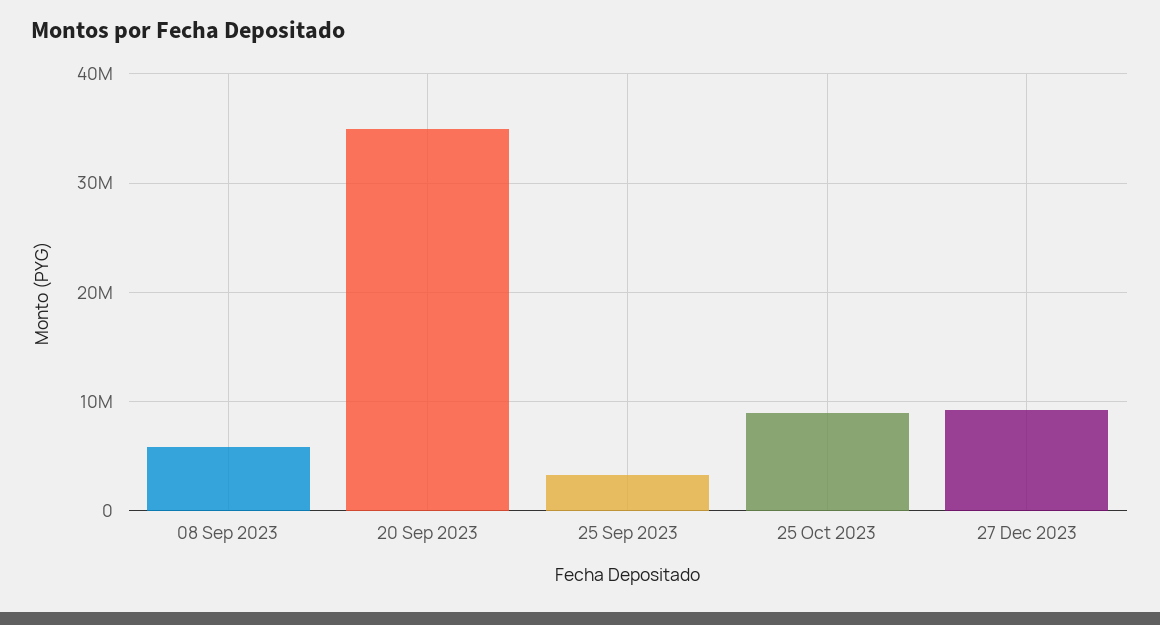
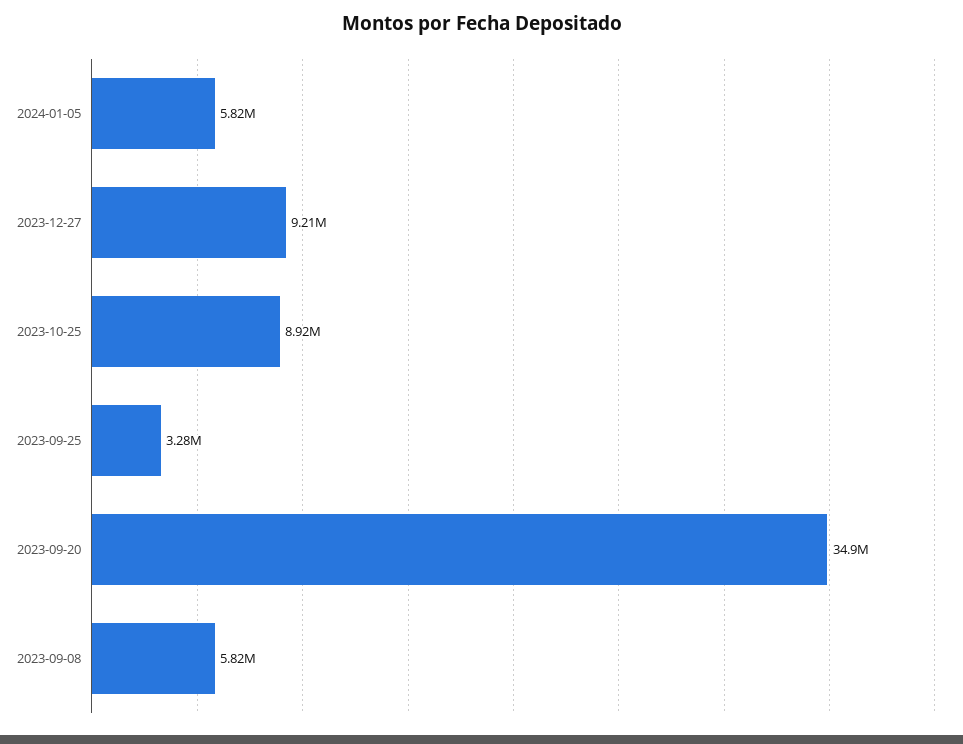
2024-01-05: none -> 5820000

